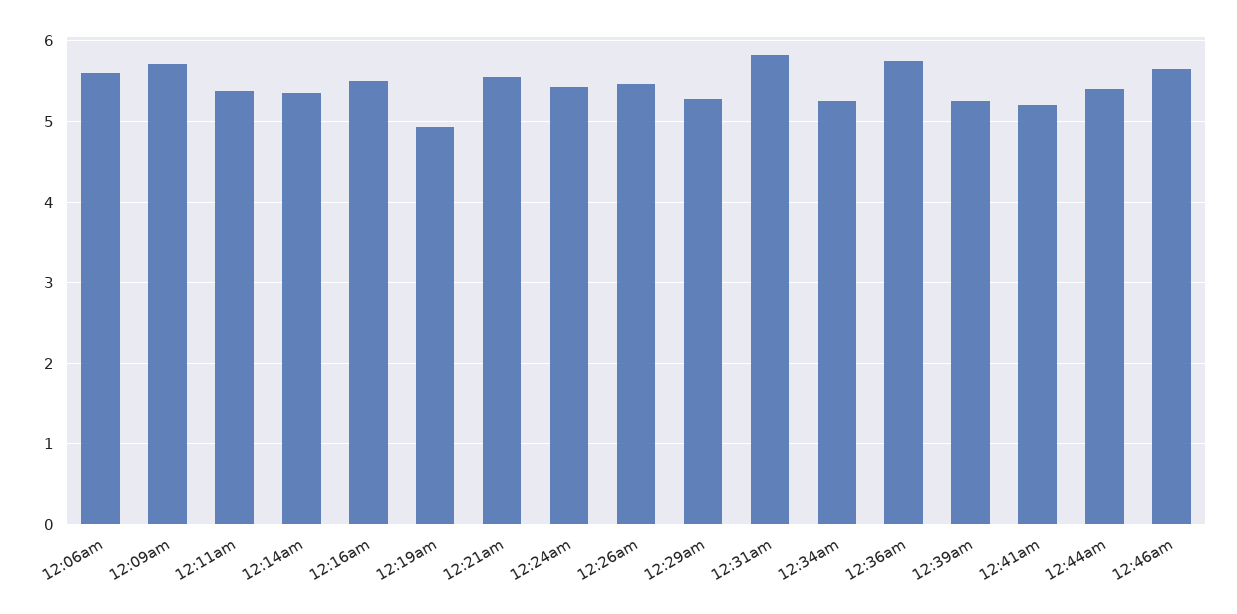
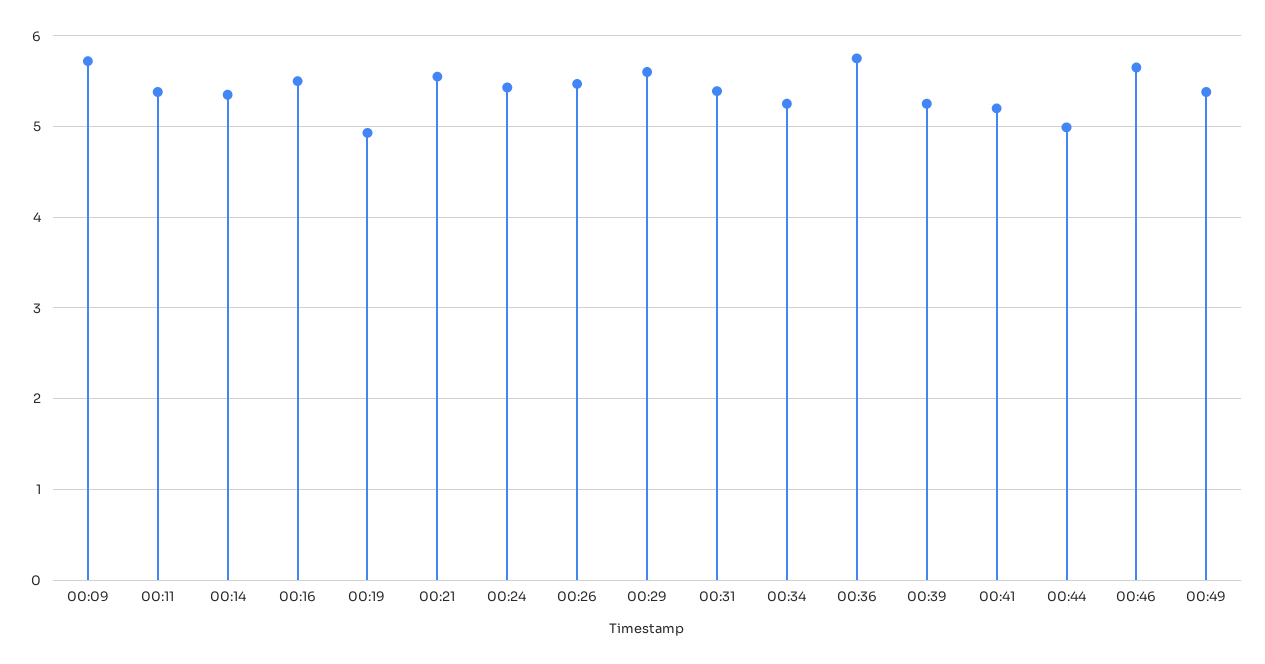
12:06am: 5.6 -> none
12:29am: 5.3 -> 5.6
12:31am: 5.8 -> 5.4
12:44am: 5.4 -> 5
00:49: none -> 5.4

